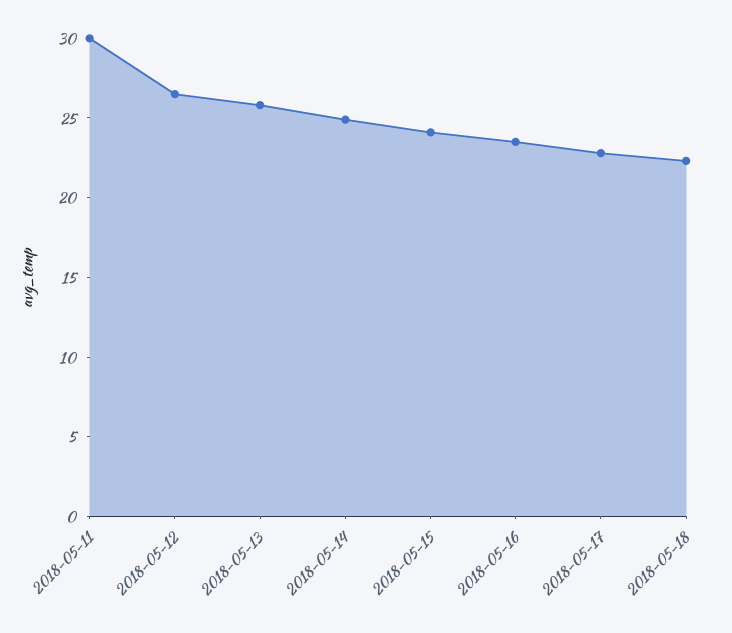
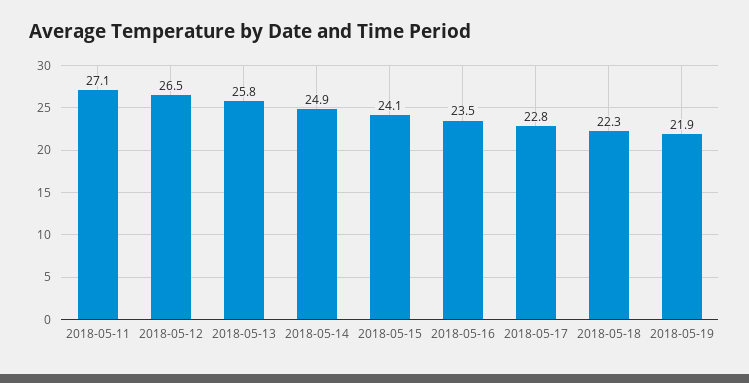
2018-05-11: 30 -> 27.1
2018-05-19: none -> 21.9

